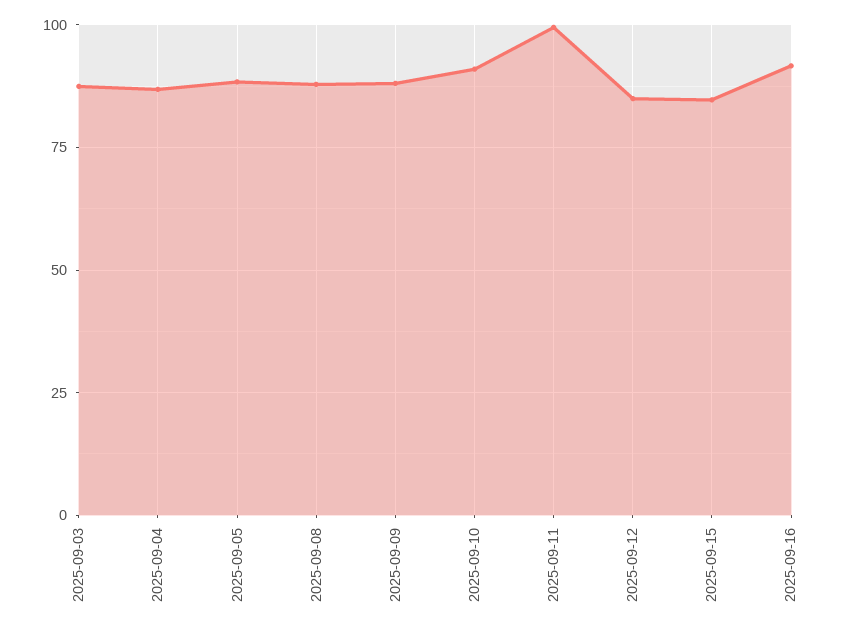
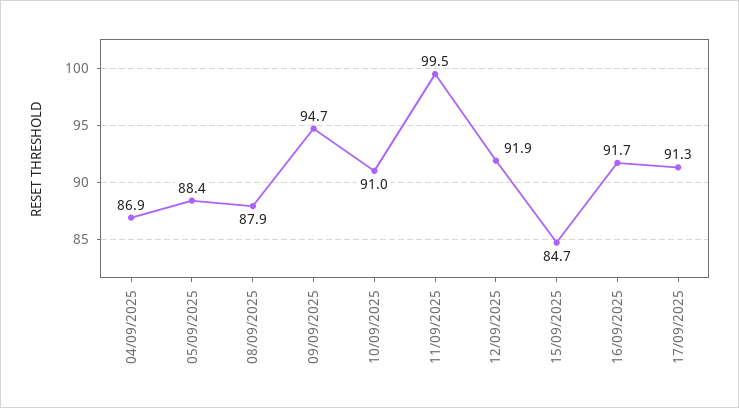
2025-09-03: 87.5 -> none
2025-09-09: 87.5 -> 94.7
2025-09-12: 85 -> 91.9
17/09/2025: none -> 91.3

